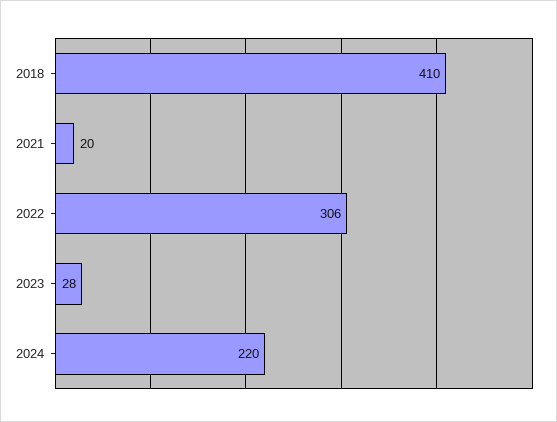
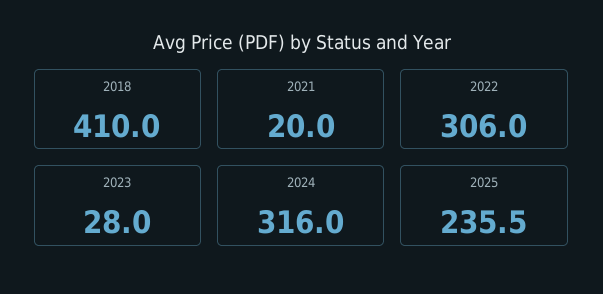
2024: 220 -> 316
2025: none -> 235.5

